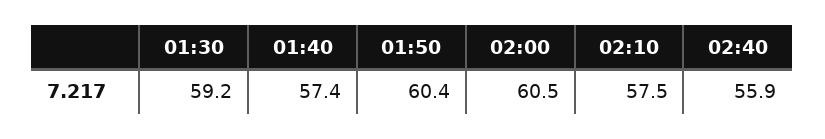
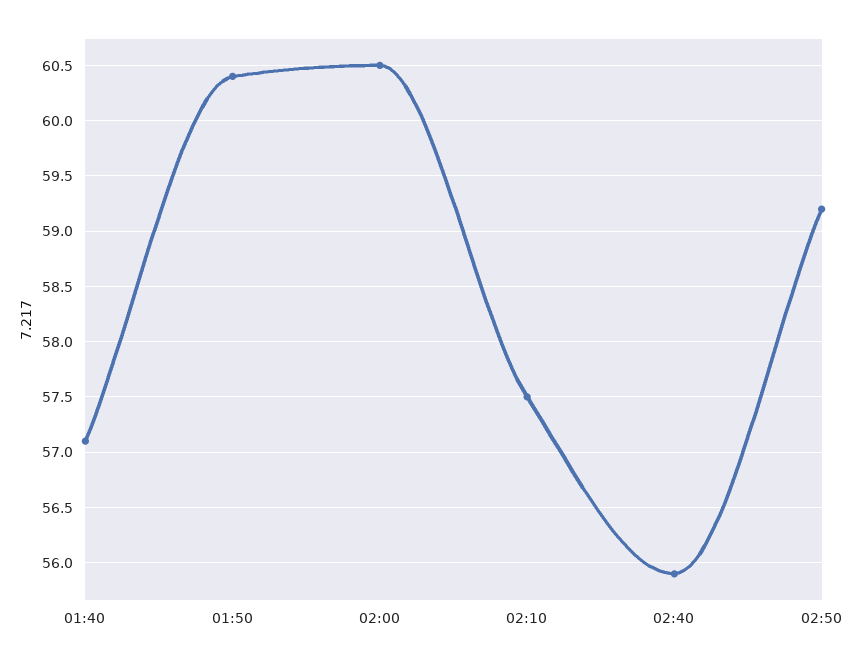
01:30: 59.2 -> none
01:40: 57.4 -> 57.1
02:50: none -> 59.2

